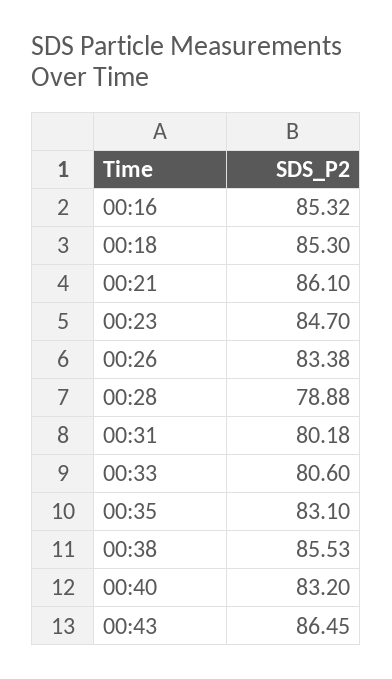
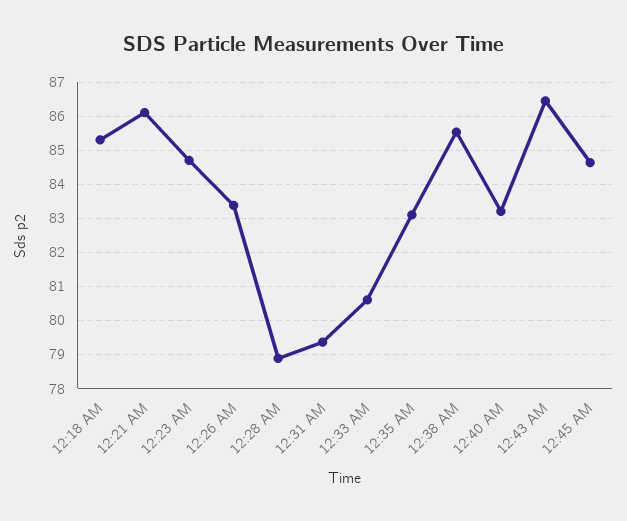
00:16: 85.32 -> none
00:31: 80.18 -> 79.4
12:45 AM: none -> 84.6

